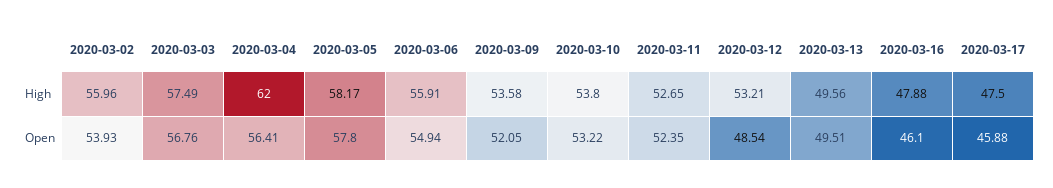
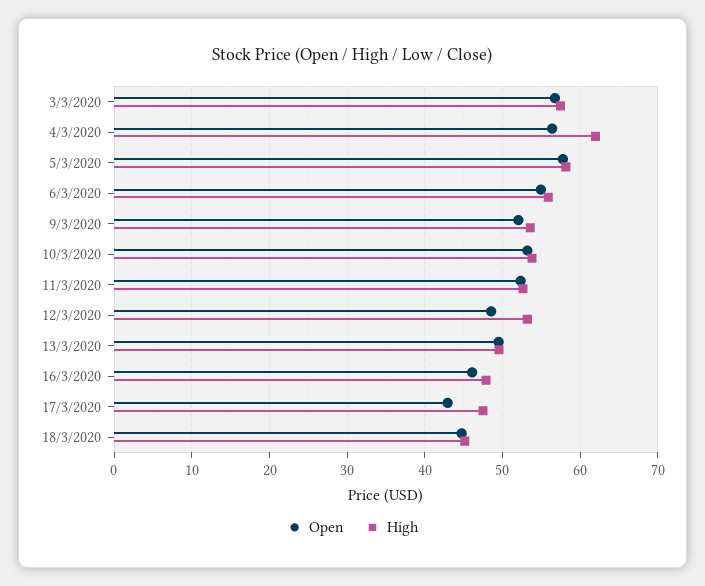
High, 2020-03-02: 55.96 -> none
Open, 2020-03-02: 53.93 -> none
Open, 2020-03-17: 45.88 -> 43
Open, 18/3/2020: none -> 45
High, 18/3/2020: none -> 45

